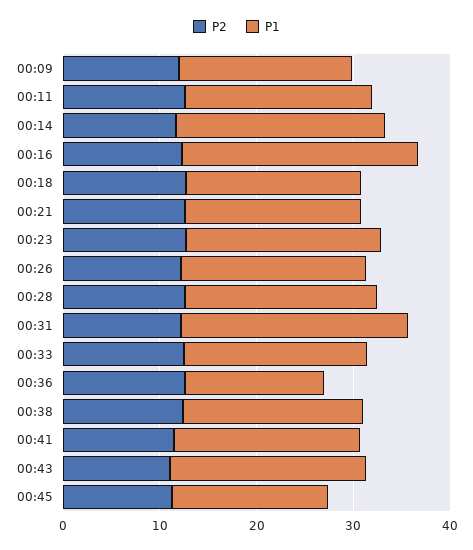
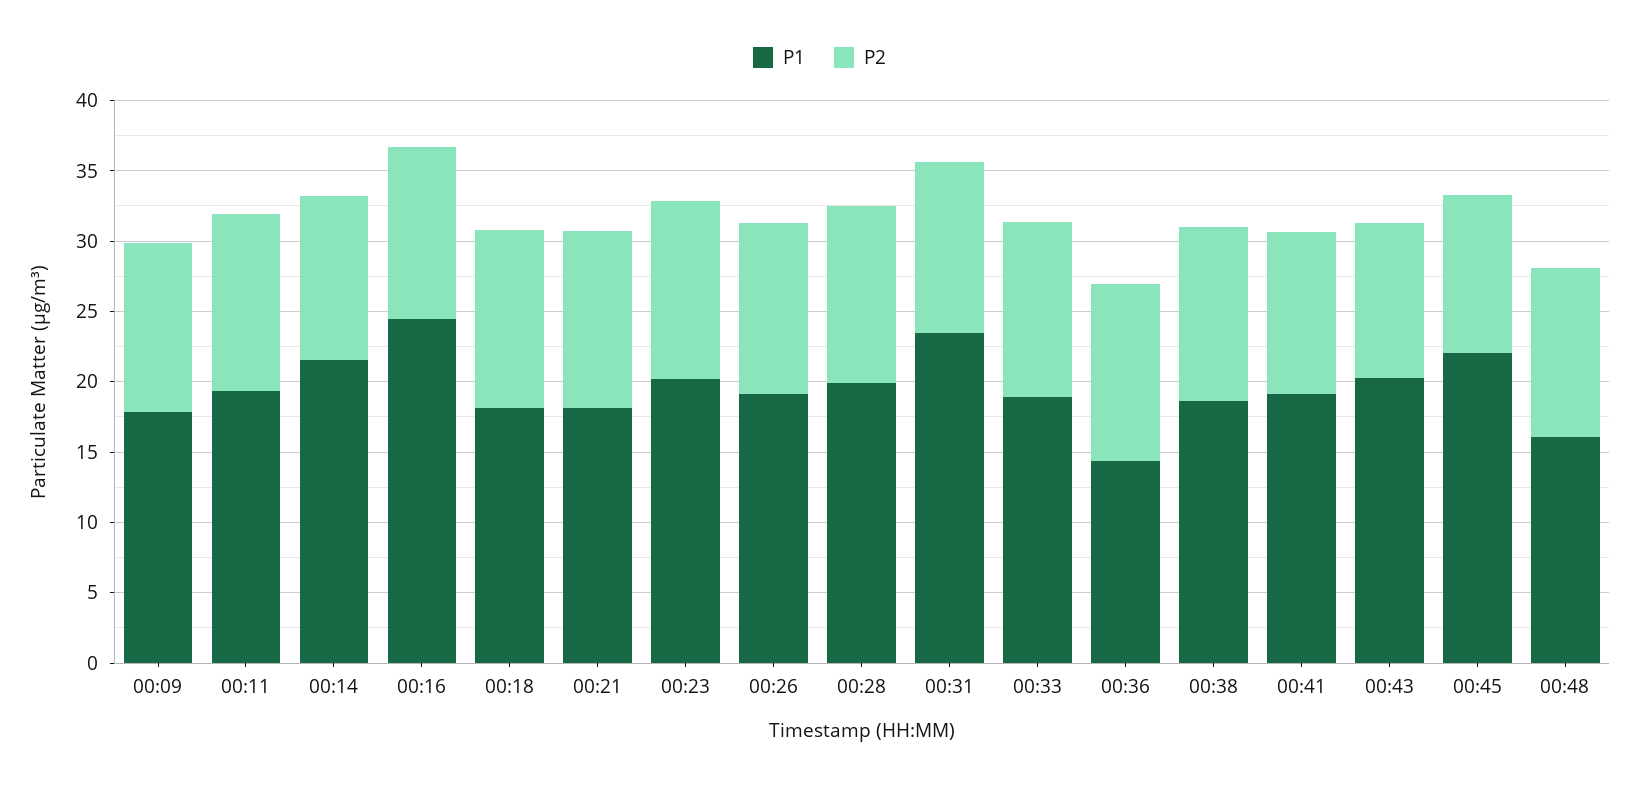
P1, 00:45: 16 -> 22
P1, 00:48: none -> 16
P2, 00:48: none -> 12

